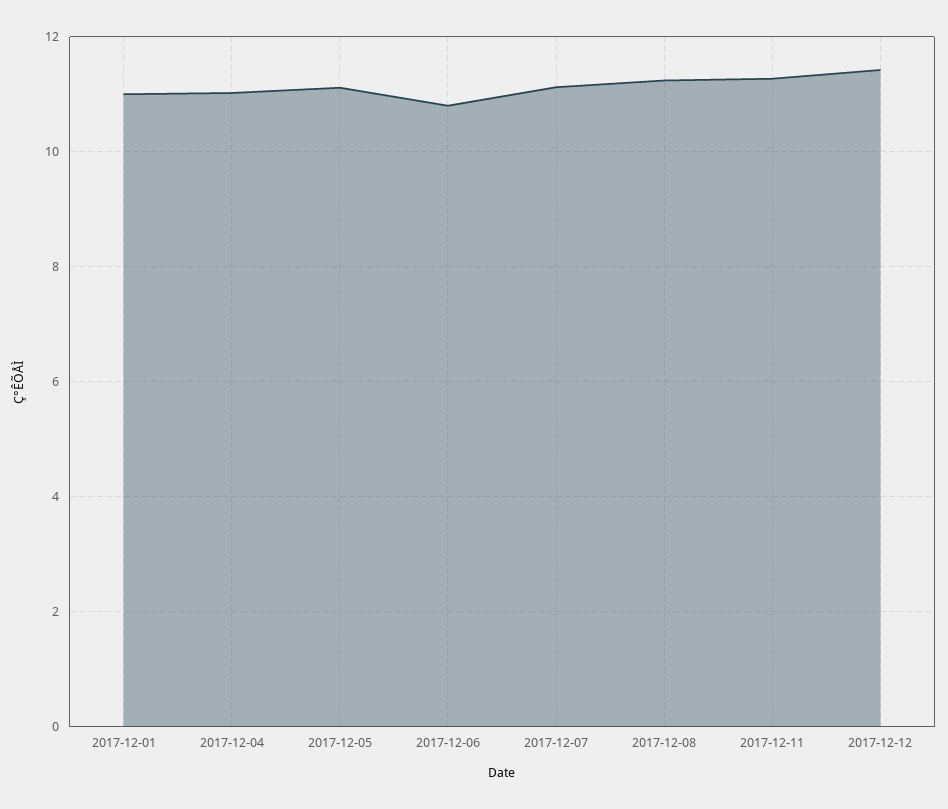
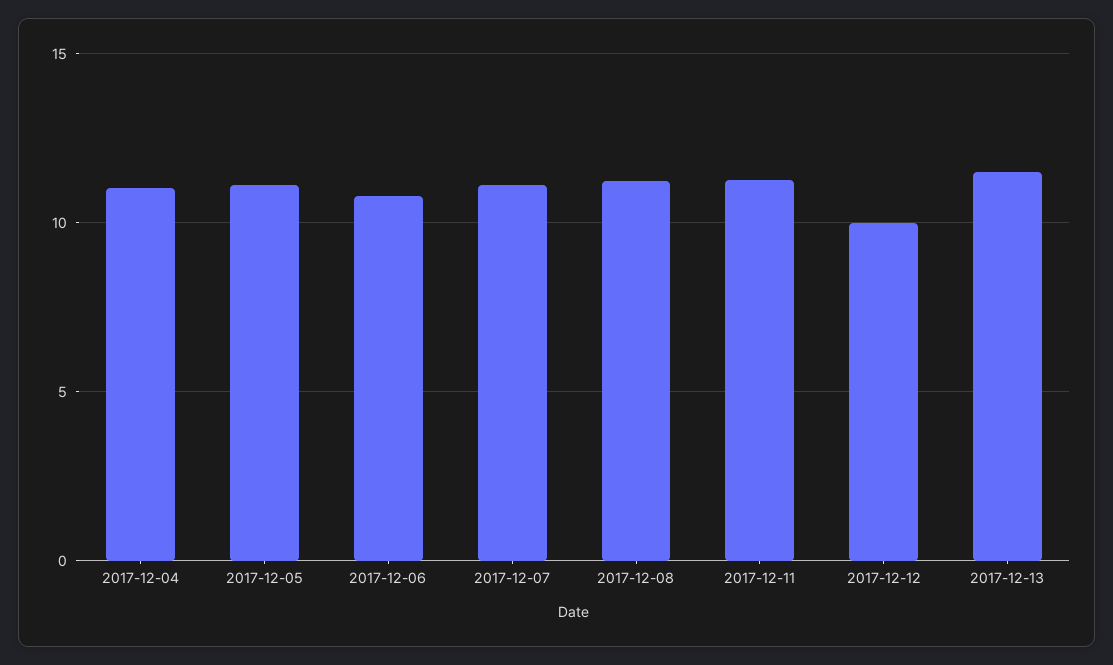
2017-12-01: 11 -> none
2017-12-12: 11.4 -> 10
2017-12-13: none -> 11.5

